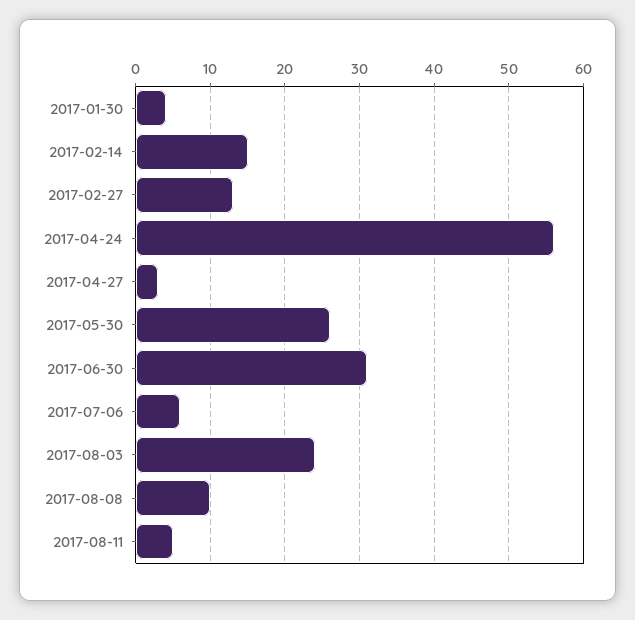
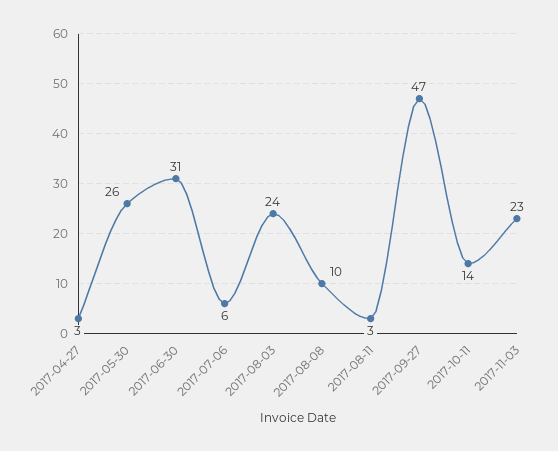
2017-01-30: 4 -> none
2017-02-14: 15 -> none
2017-02-27: 13 -> none
2017-04-24: 56 -> none
2017-08-11: 5 -> 3
2017-09-27: none -> 47
2017-10-11: none -> 14
2017-11-03: none -> 23

